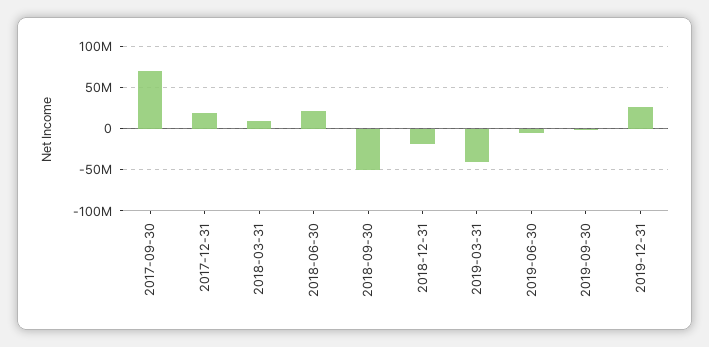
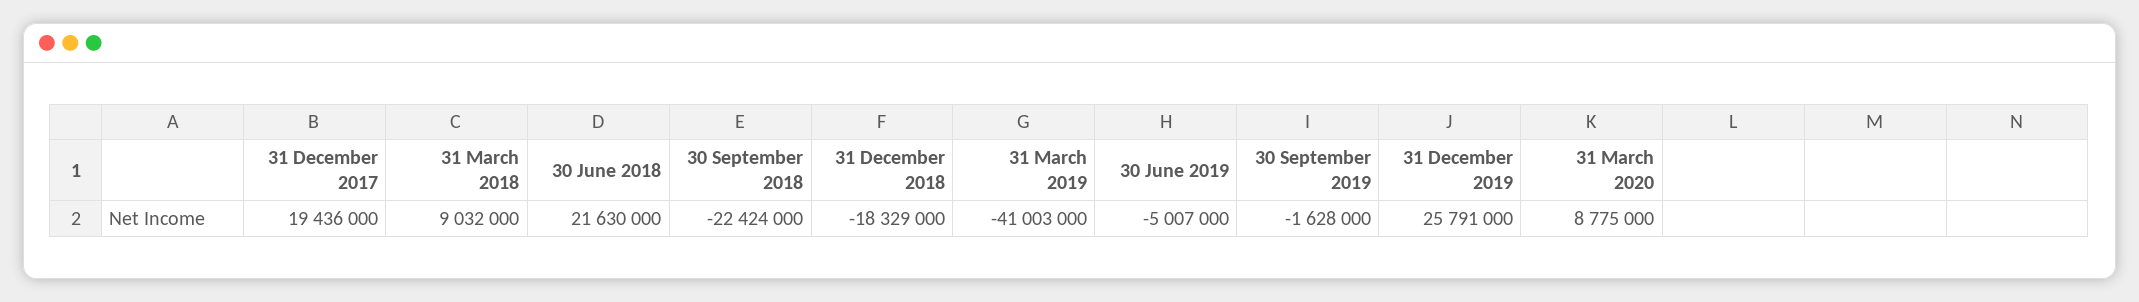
2017-09-30: 70000000 -> none
2018-09-30: -50000000 -> -22424000
31 March 2020: none -> 8775000

